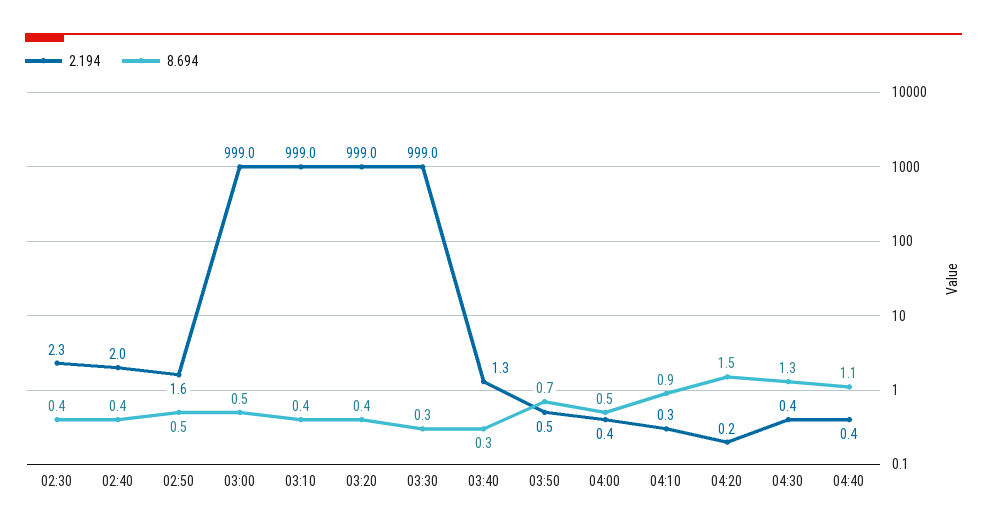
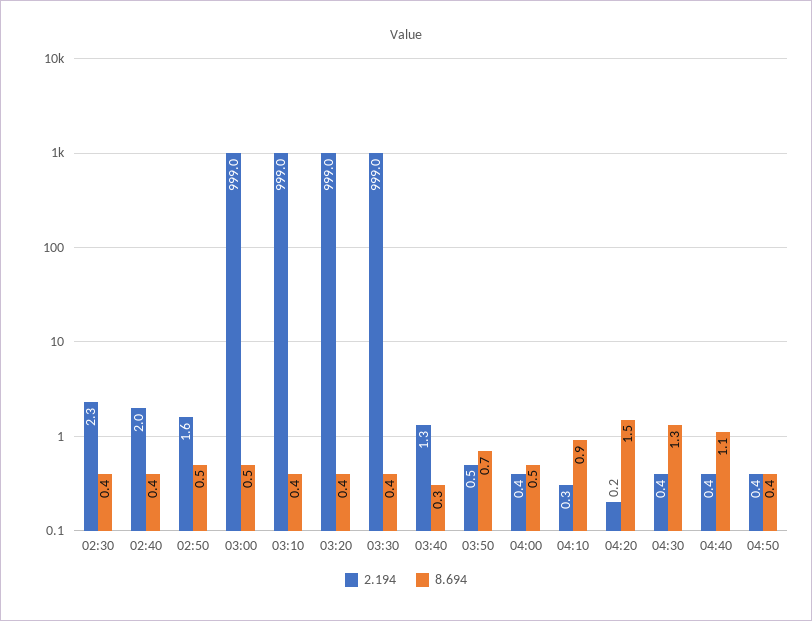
8.694, 03:30: 0.3 -> 0.4
2.194, 04:50: none -> 0.4
8.694, 04:50: none -> 0.4

